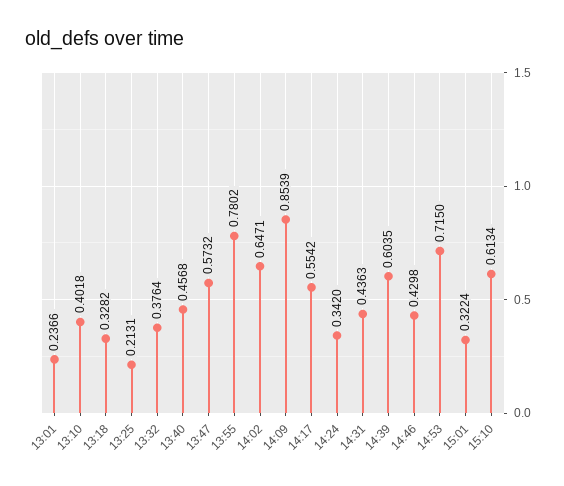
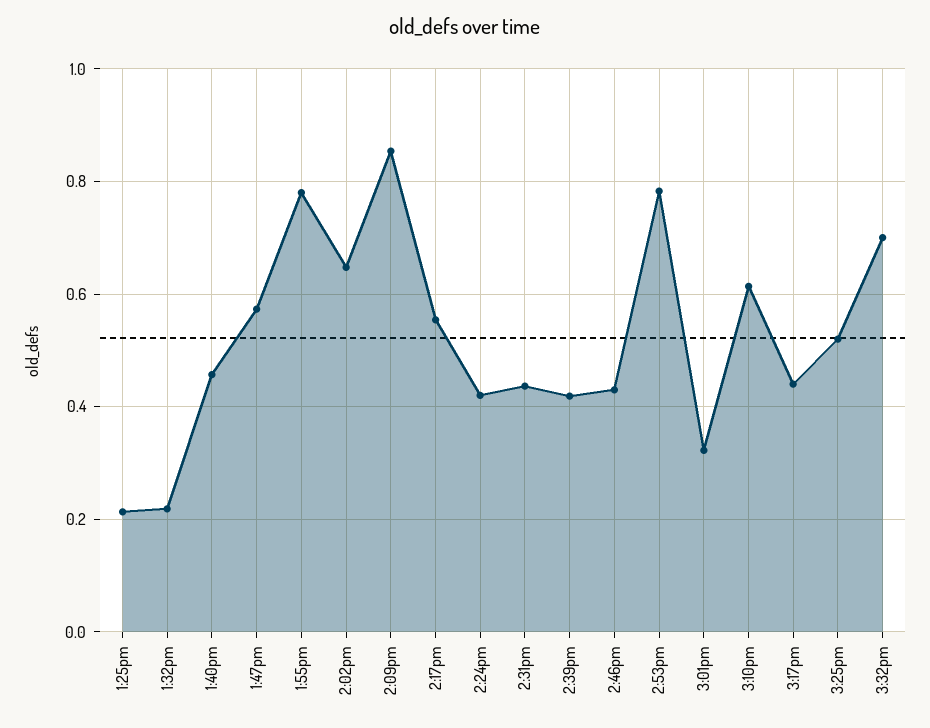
13:01: 0.2366 -> none
13:10: 0.4018 -> none
13:18: 0.3282 -> none
13:32: 0.3764 -> 0.22
14:24: 0.342 -> 0.42
14:39: 0.6035 -> 0.42
14:53: 0.715 -> 0.78
3:17pm: none -> 0.44
3:25pm: none -> 0.52
3:32pm: none -> 0.7

